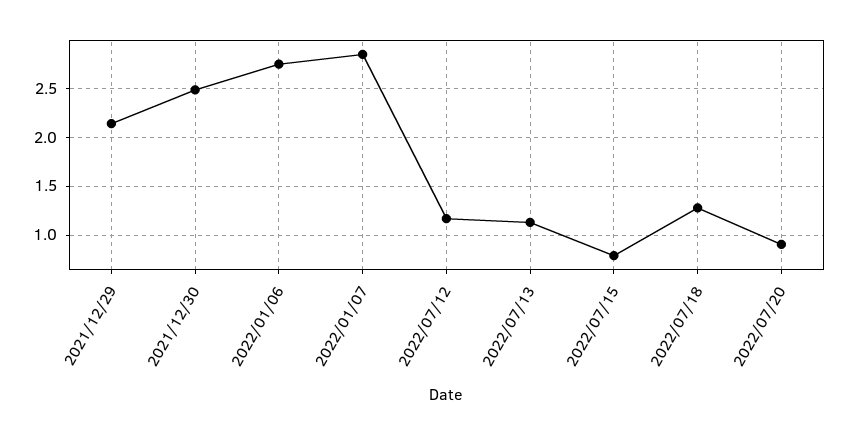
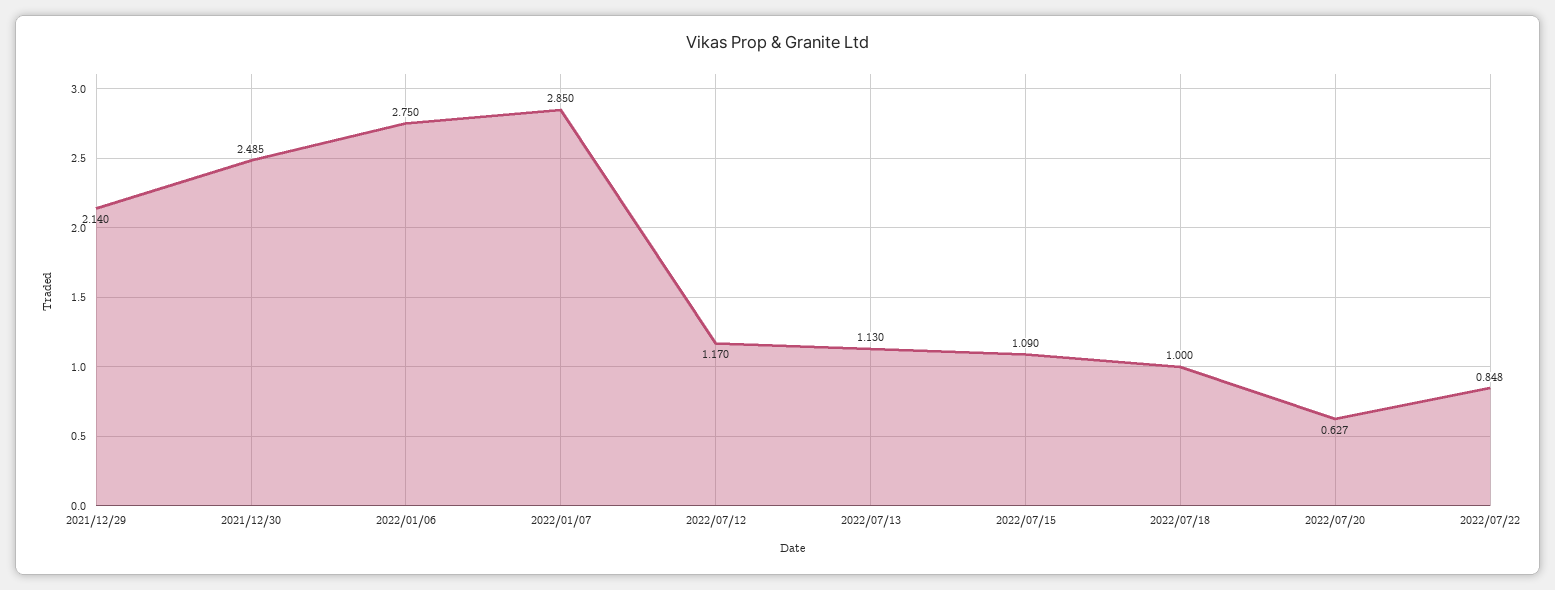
2022/07/15: 0.8 -> 1.09
2022/07/18: 1.3 -> 1
2022/07/20: 0.9 -> 0.627
2022/07/22: none -> 0.848

